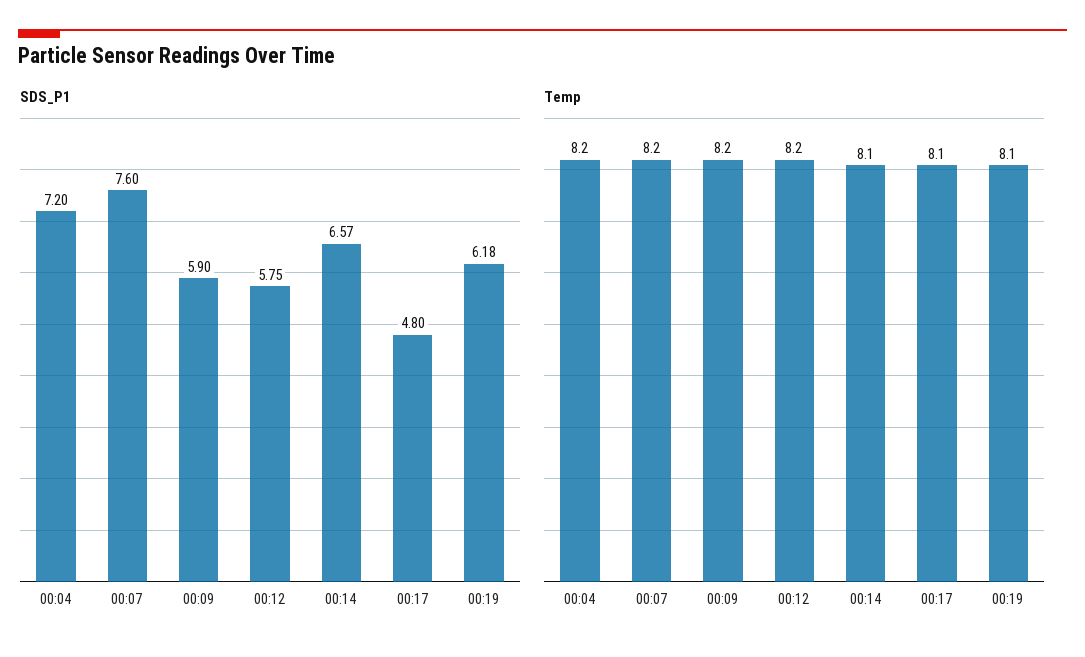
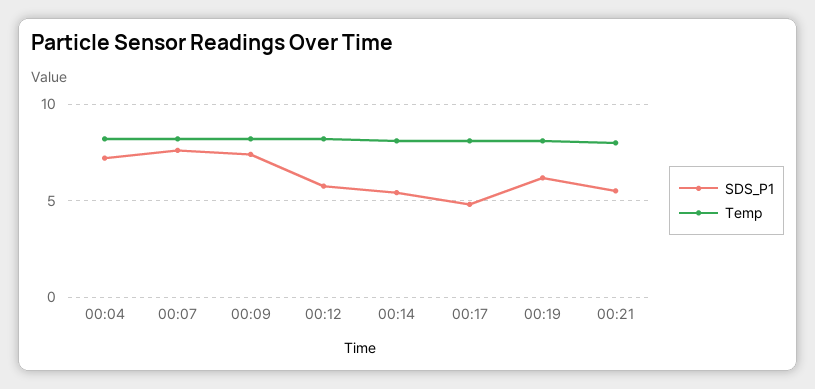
SDS_P1, 00:09: 5.9 -> 7.5
SDS_P1, 00:14: 6.57 -> 5.5
SDS_P1, 00:21: none -> 5.5
Temp, 00:21: none -> 8

